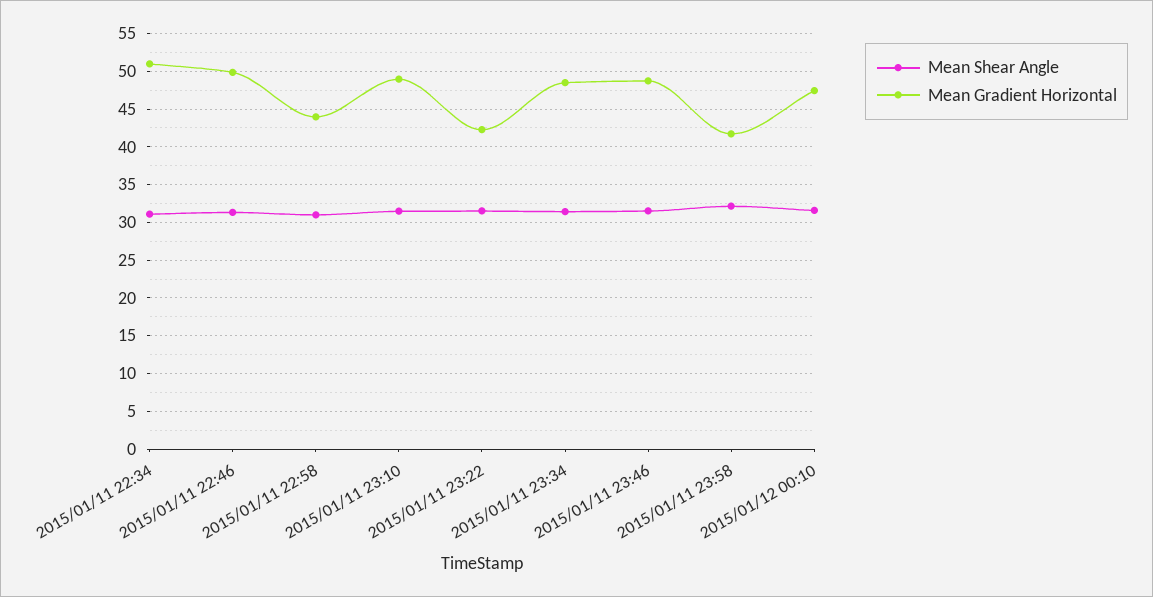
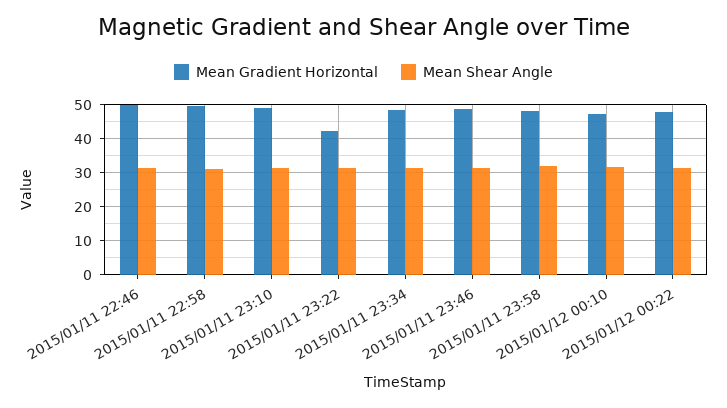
Mean Shear Angle, 2015/01/11 22:34: 31 -> none
Mean Gradient Horizontal, 2015/01/11 22:34: 51 -> none
Mean Gradient Horizontal, 2015/01/11 22:58: 44 -> 50
Mean Gradient Horizontal, 2015/01/11 23:58: 42 -> 48
Mean Gradient Horizontal, 2015/01/12 00:22: none -> 48
Mean Shear Angle, 2015/01/12 00:22: none -> 32

